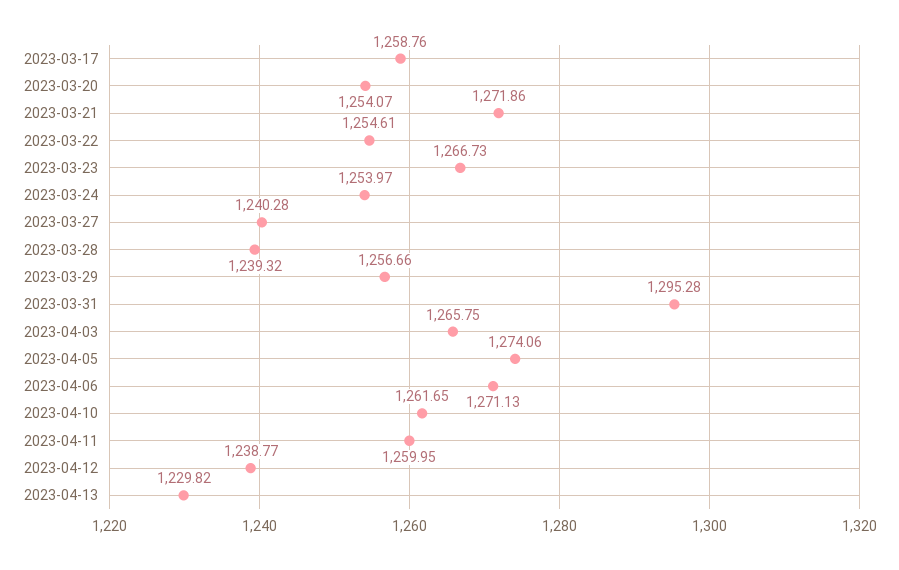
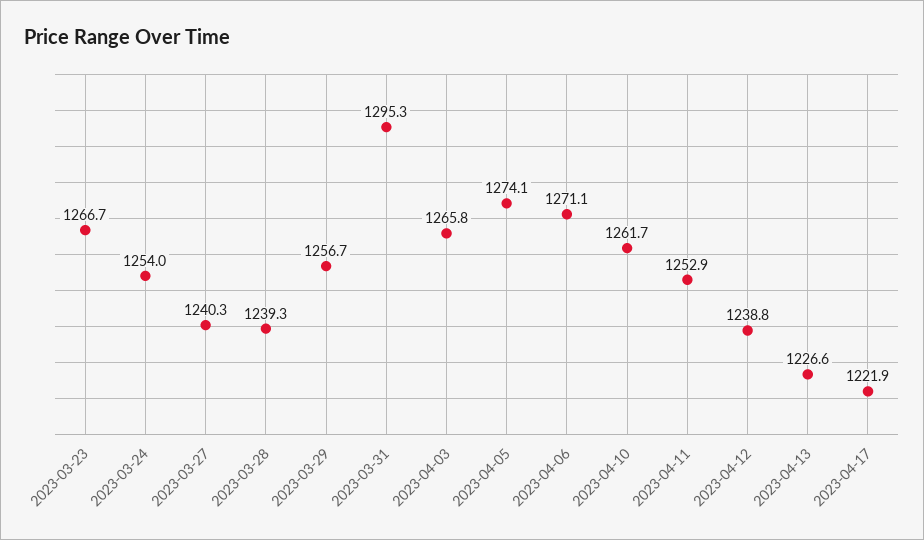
2023-03-17: 1258.76 -> none
2023-03-20: 1254.07 -> none
2023-03-21: 1271.86 -> none
2023-03-22: 1254.61 -> none
2023-04-11: 1259.95 -> 1252.9
2023-04-13: 1229.82 -> 1226.6
2023-04-17: none -> 1221.9

